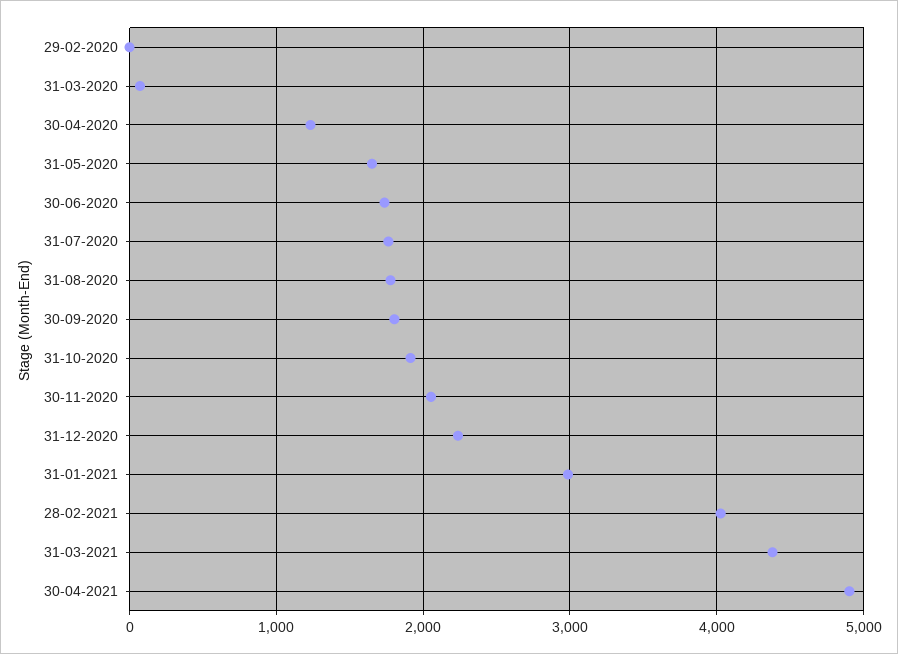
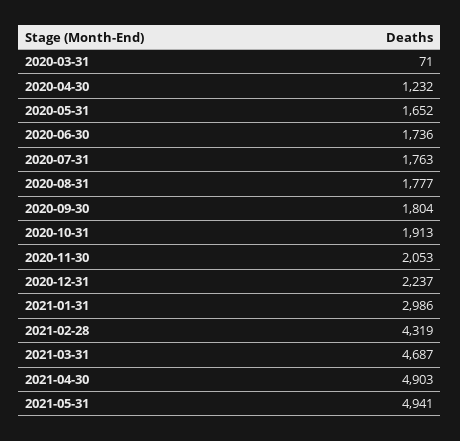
29-02-2020: 0 -> none
28-02-2021: 4000 -> 4319
31-03-2021: 4400 -> 4687
2021-05-31: none -> 4941

